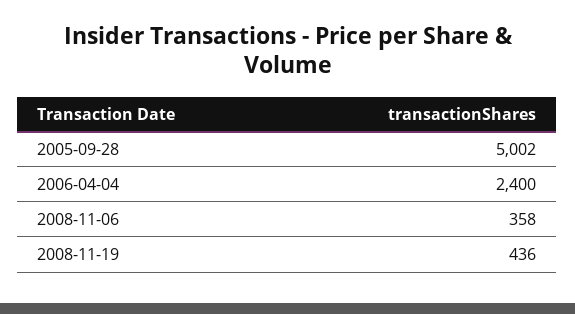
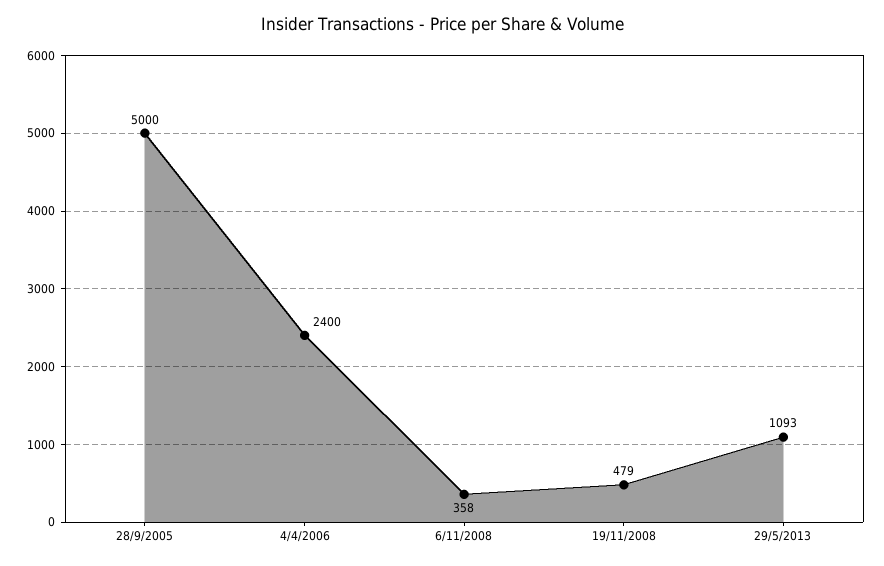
2005-09-28: 5002 -> 5000
2008-11-19: 436 -> 479
29/5/2013: none -> 1093

